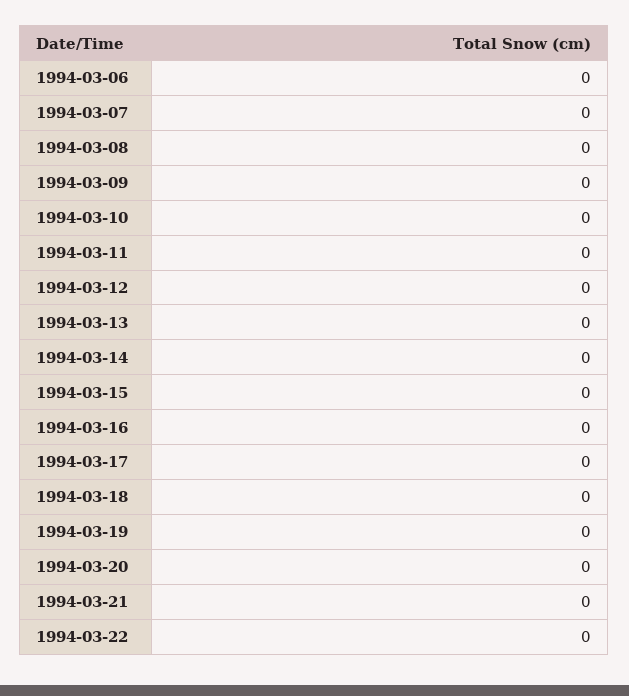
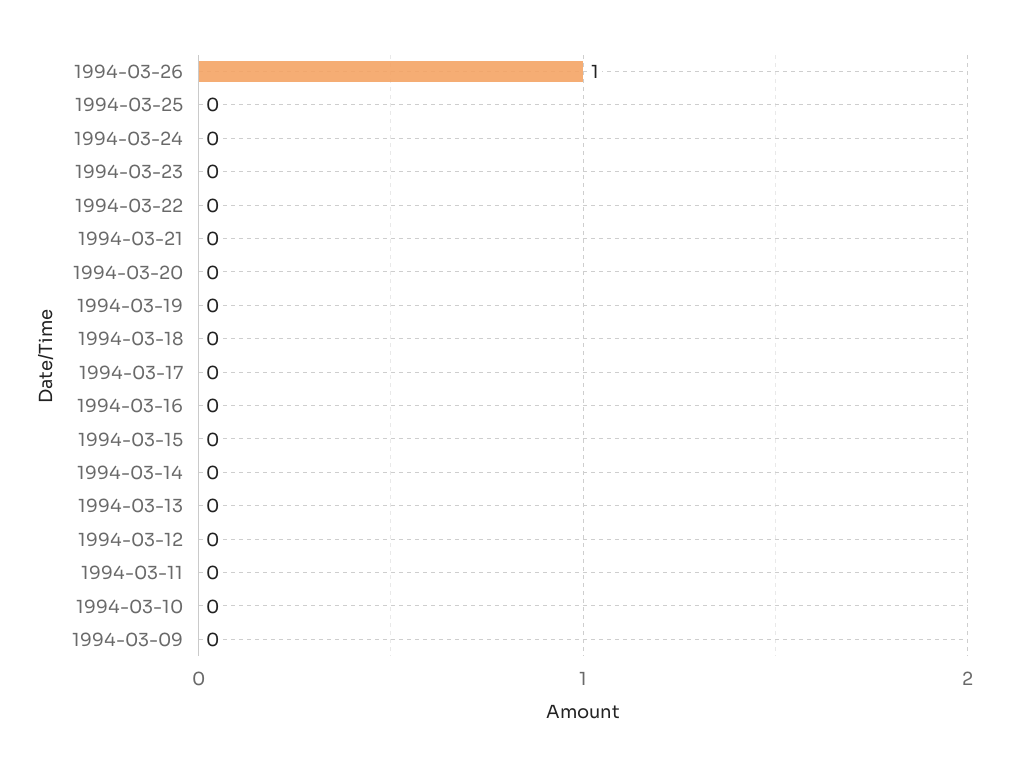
1994-03-06: 0 -> none
1994-03-07: 0 -> none
1994-03-08: 0 -> none
1994-03-26: none -> 1
1994-03-25: none -> 0
1994-03-24: none -> 0
1994-03-23: none -> 0

